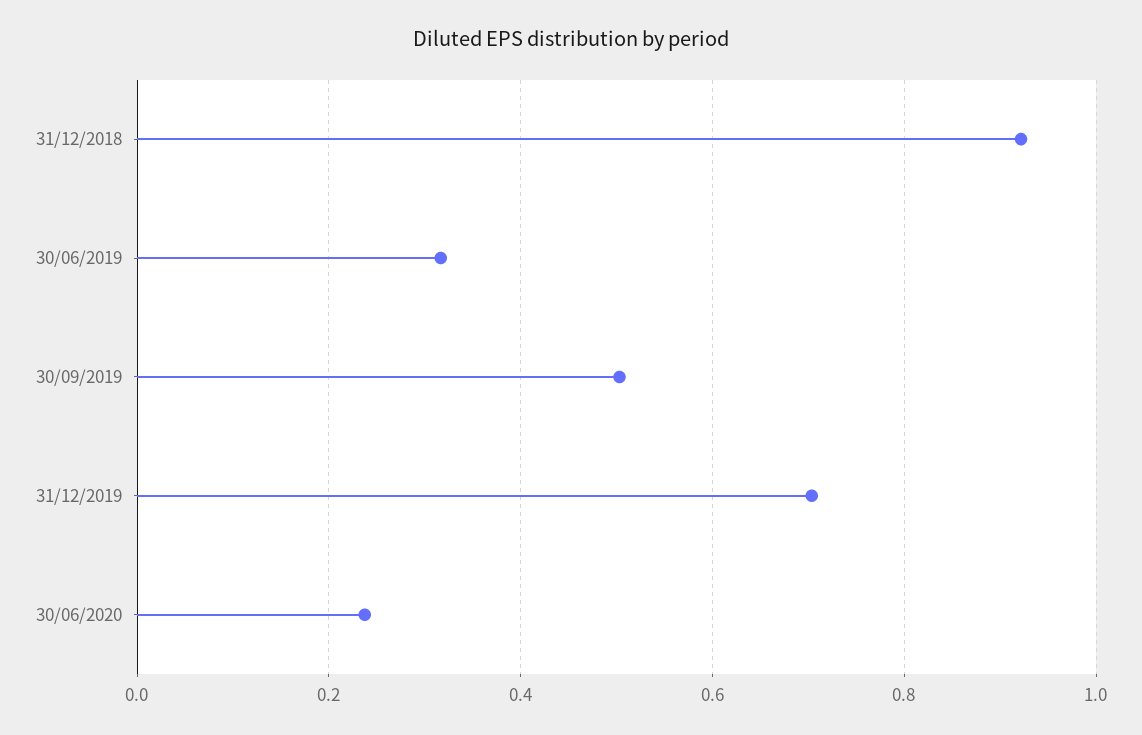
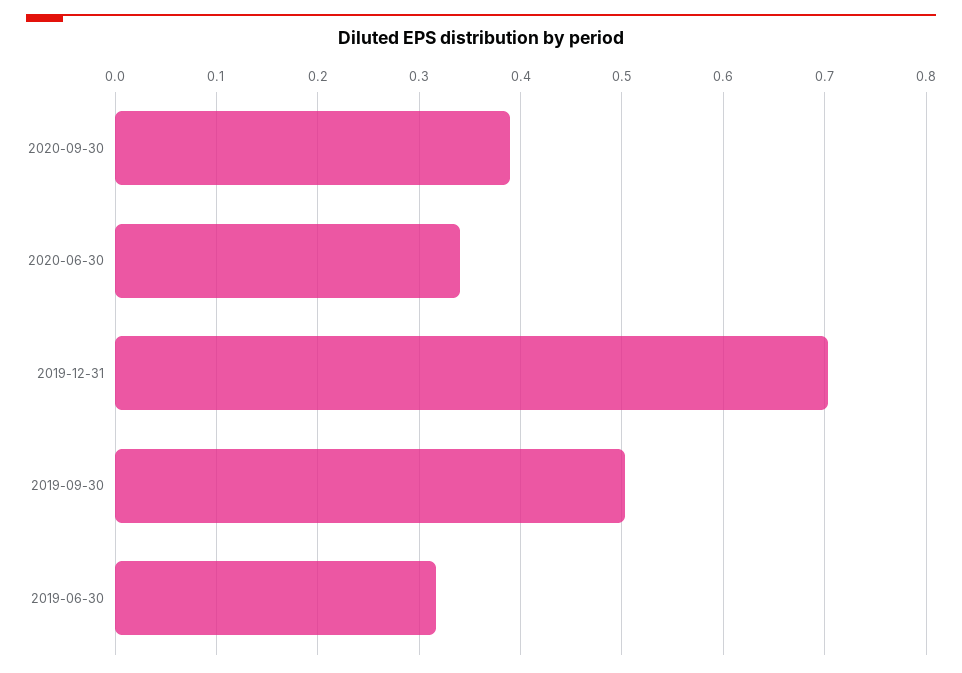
31/12/2018: 0.92 -> none
30/06/2020: 0.24 -> 0.34
2020-09-30: none -> 0.39

